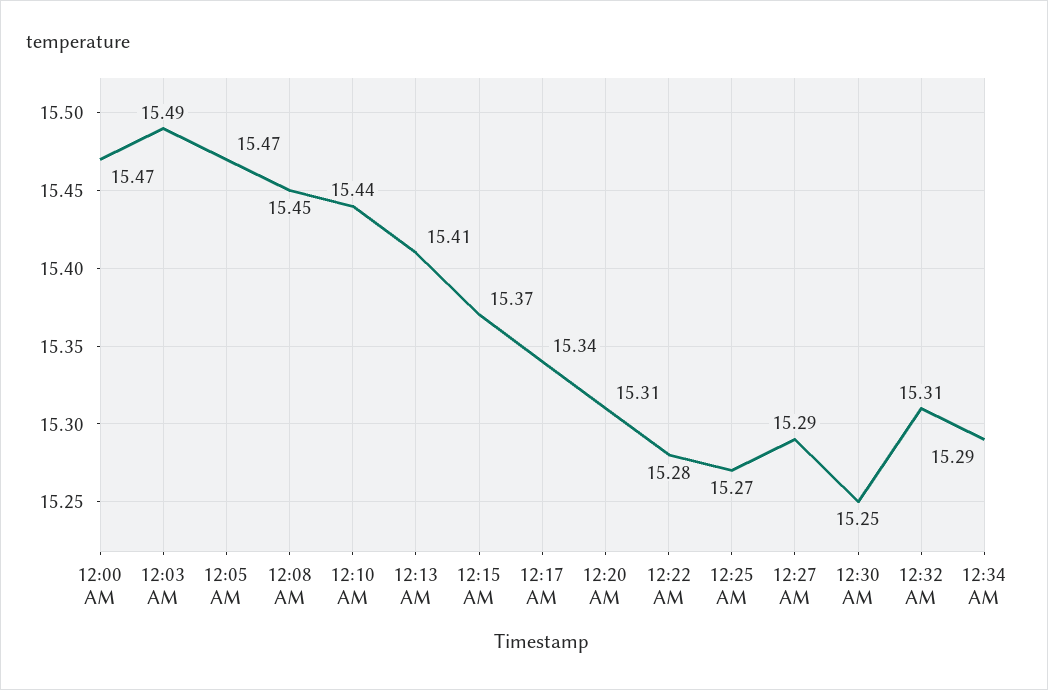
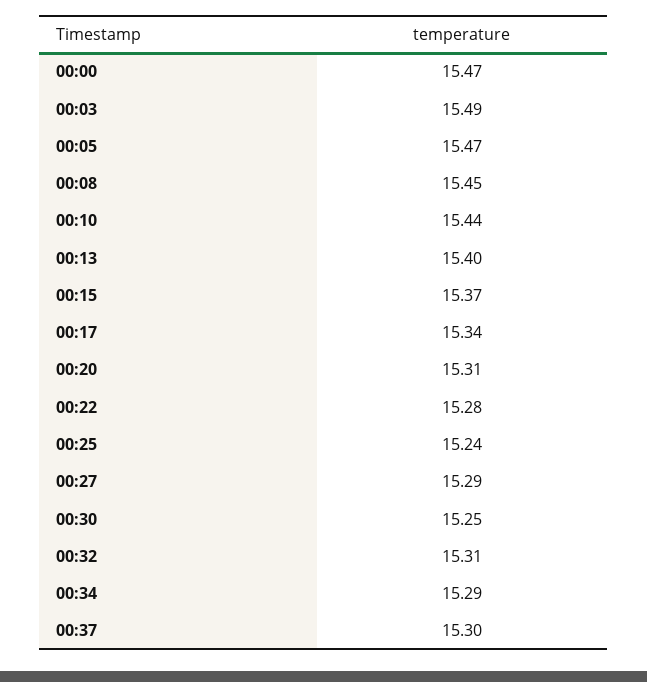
12:13 AM: 15.41 -> 15.4
12:25 AM: 15.27 -> 15.24
00:37: none -> 15.3

